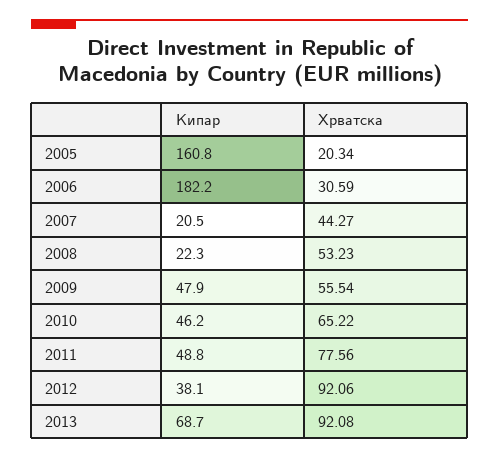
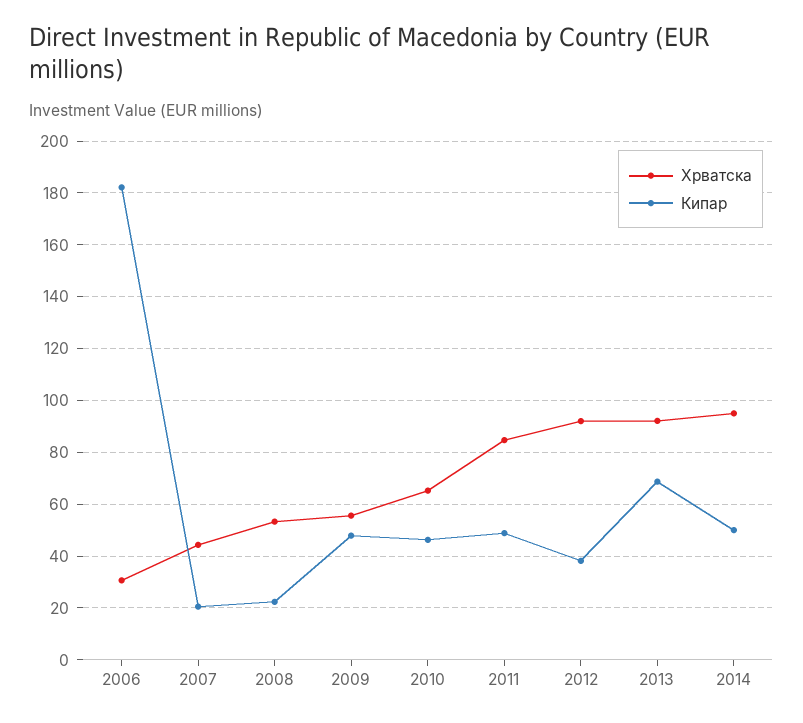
Кипар, 2005: 160.8 -> none
Хрватска, 2005: 20.34 -> none
Хрватска, 2011: 77.56 -> 85
Хрватска, 2014: none -> 95
Кипар, 2014: none -> 50

